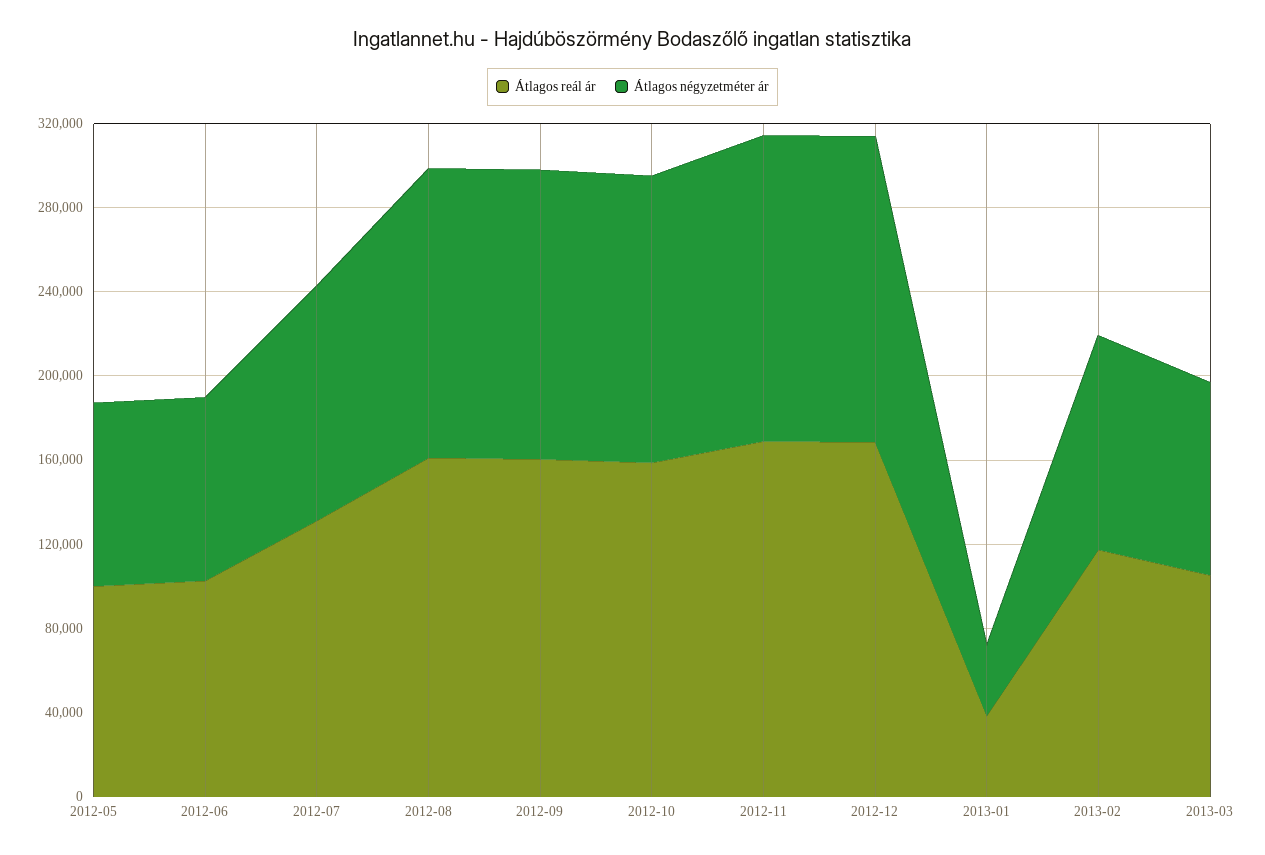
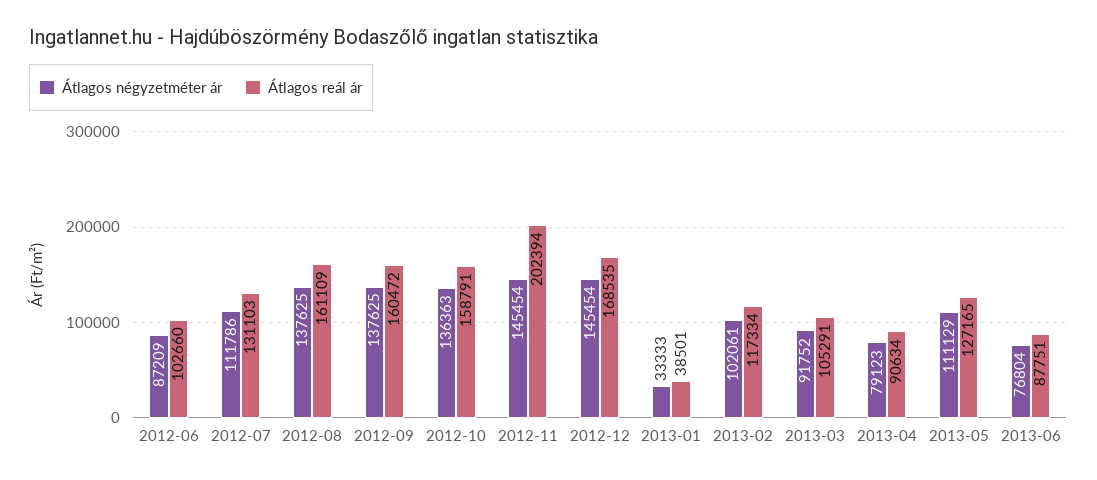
Átlagos reál ár, 2012-05: 100000 -> none
Átlagos négyzetméter ár, 2012-05: 90000 -> none
Átlagos reál ár, 2012-11: 170000 -> 202394
Átlagos négyzetméter ár, 2013-04: none -> 79123
Átlagos reál ár, 2013-04: none -> 90634
Átlagos négyzetméter ár, 2013-05: none -> 111129
Átlagos reál ár, 2013-05: none -> 127165
Átlagos négyzetméter ár, 2013-06: none -> 76804
Átlagos reál ár, 2013-06: none -> 87751

